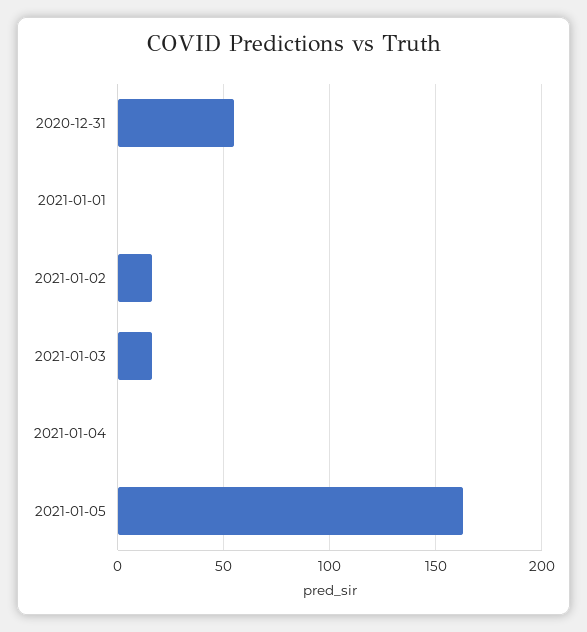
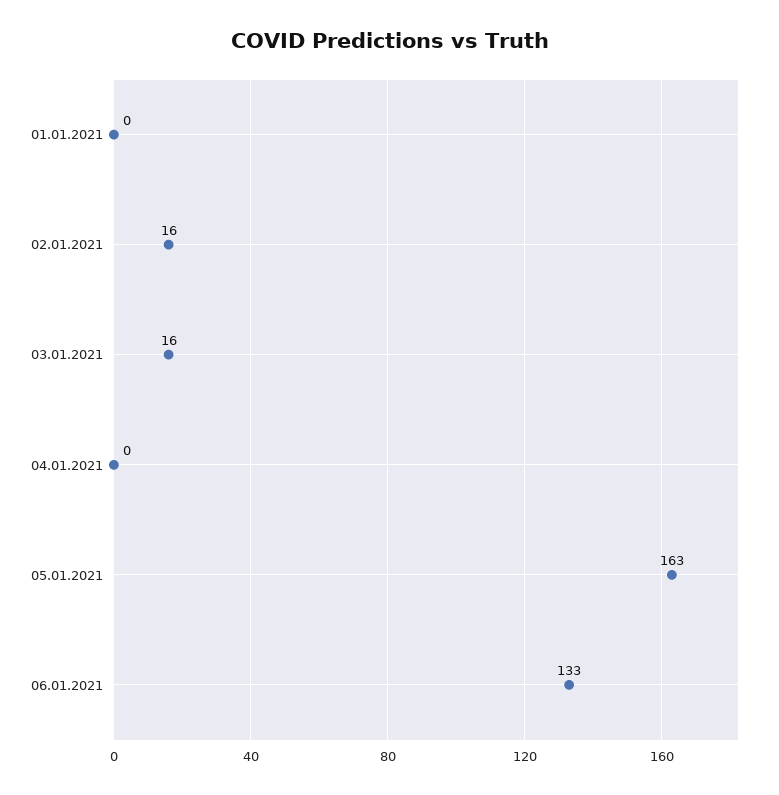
2020-12-31: 55 -> none
06.01.2021: none -> 133

